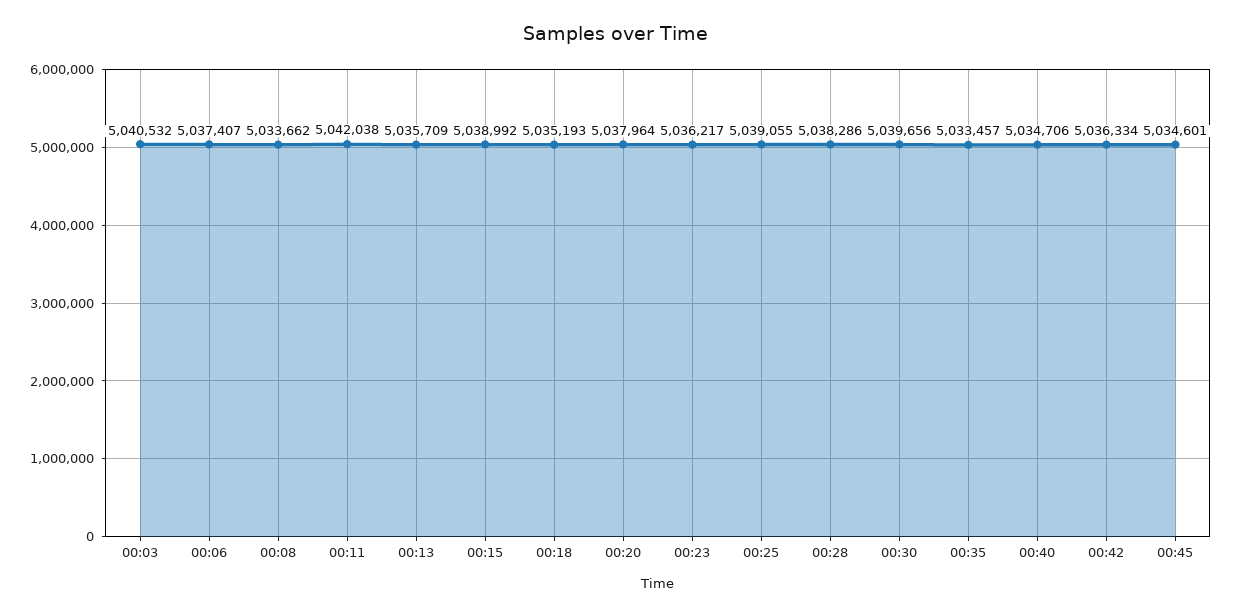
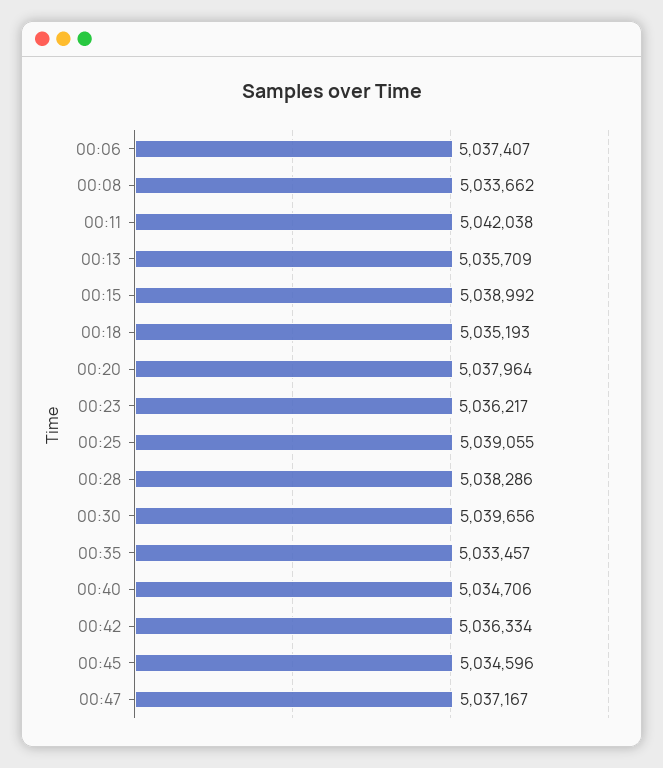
00:03: 5040532 -> none
00:45: 5034601 -> 5034596
00:47: none -> 5037167

